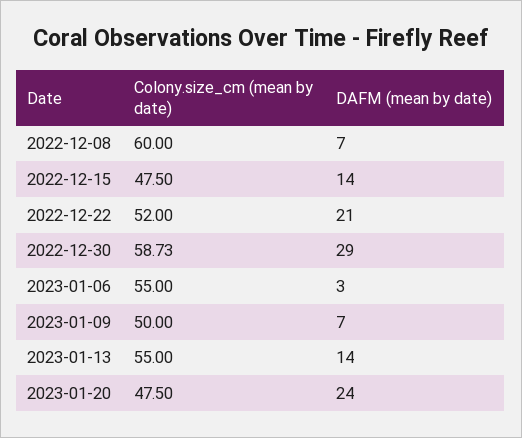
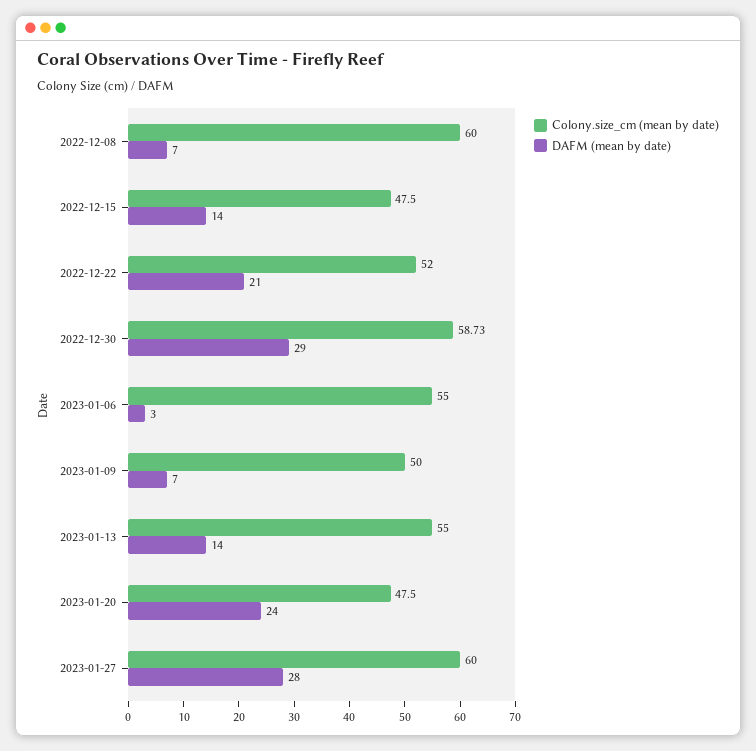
Colony.size_cm (mean by date), 2023-01-27: none -> 60
DAFM (mean by date), 2023-01-27: none -> 28

